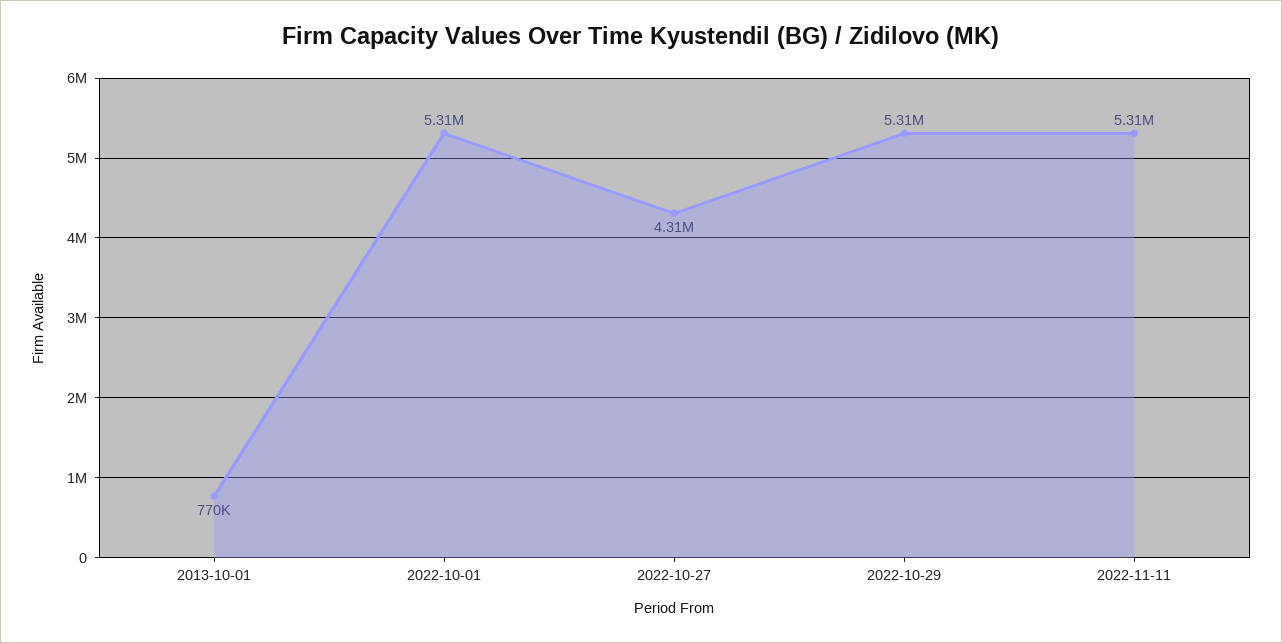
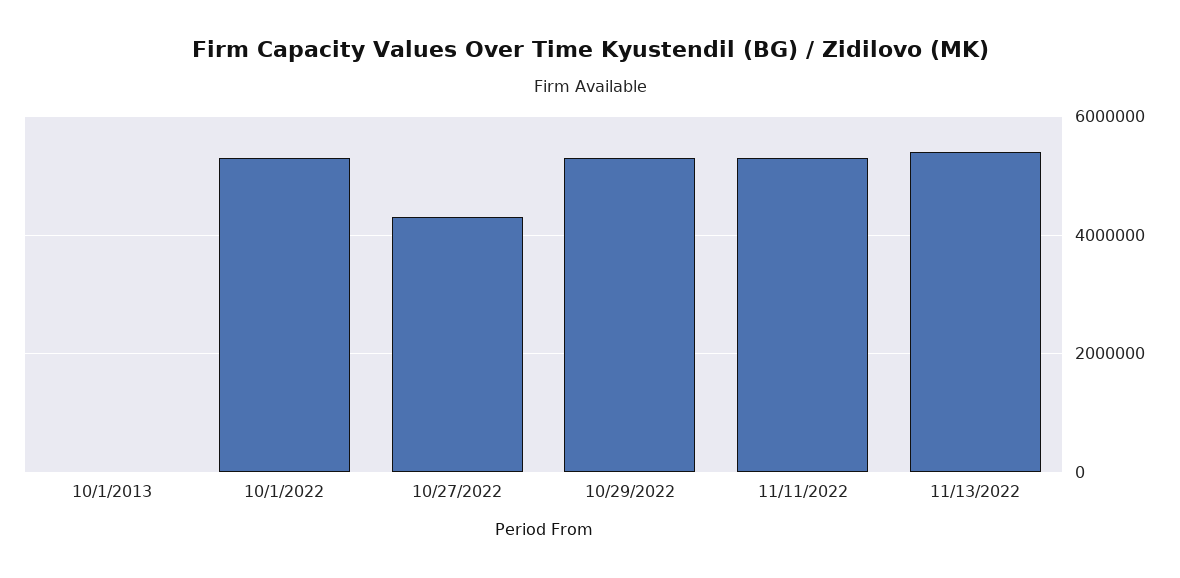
2013-10-01: 770000 -> 0
11/13/2022: none -> 5400000

